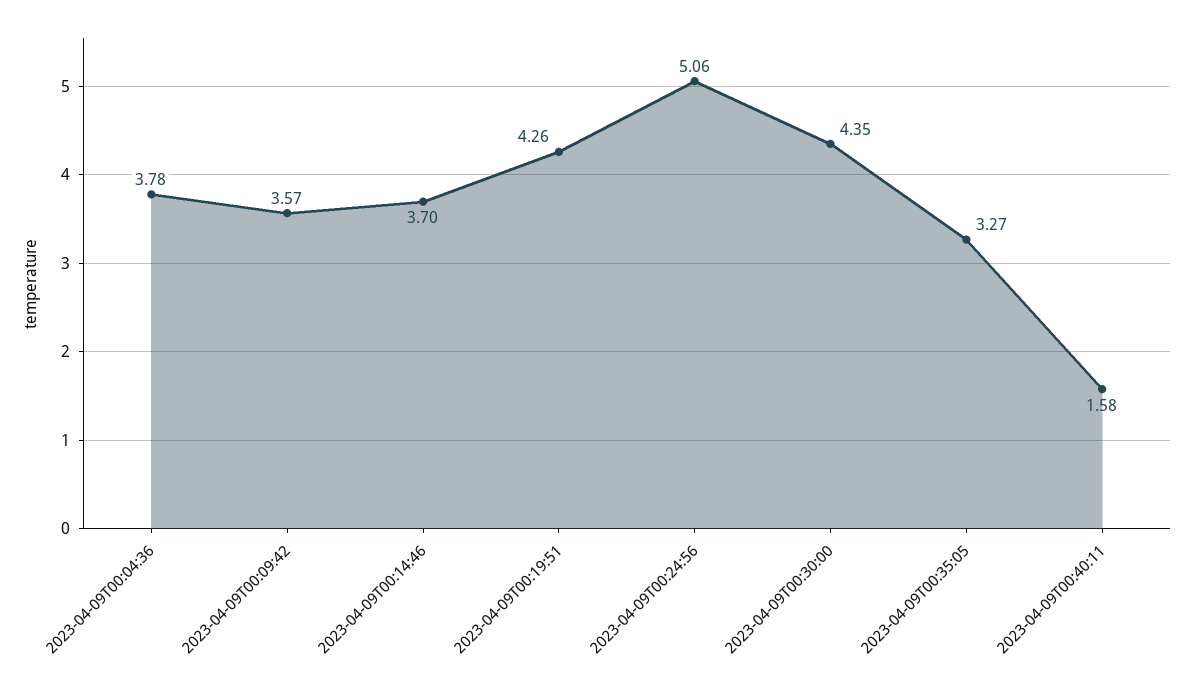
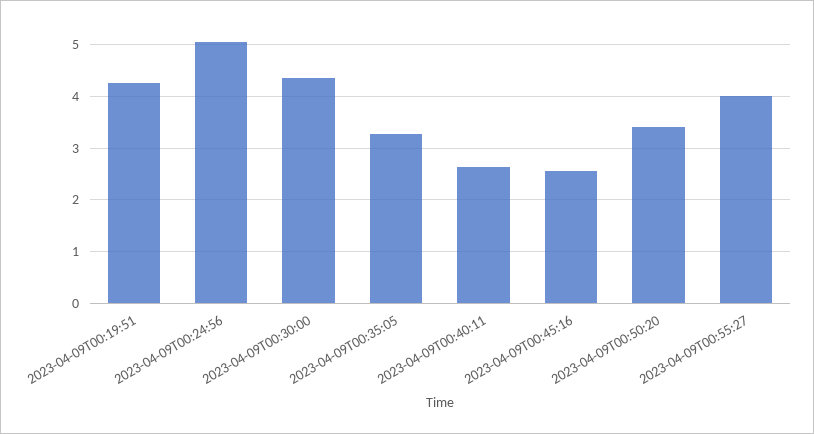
2023-04-09T00:04:36: 3.78 -> none
2023-04-09T00:09:42: 3.57 -> none
2023-04-09T00:14:46: 3.7 -> none
2023-04-09T00:40:11: 1.58 -> 2.6
2023-04-09T00:45:16: none -> 2.6
2023-04-09T00:50:20: none -> 3.4
2023-04-09T00:55:27: none -> 4

